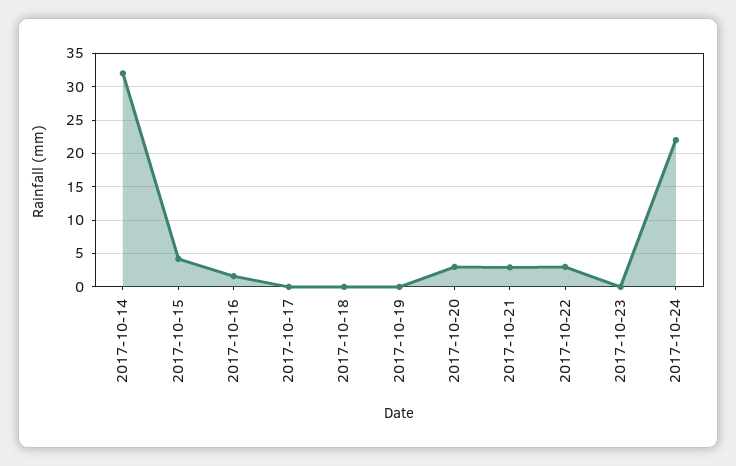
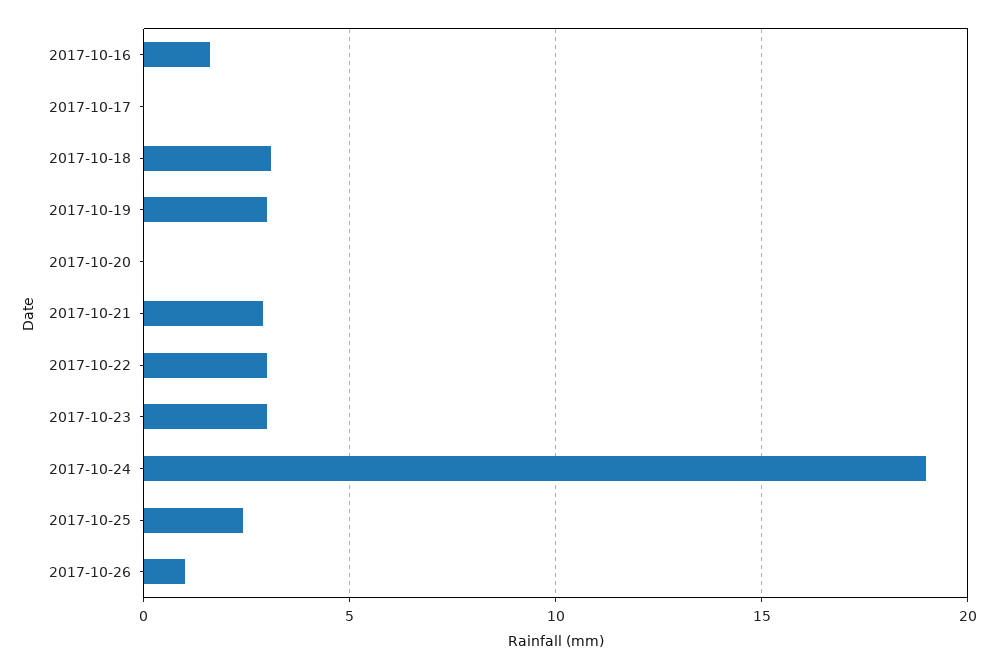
2017-10-14: 32 -> none
2017-10-15: 4 -> none
2017-10-18: 0 -> 3
2017-10-19: 0 -> 3
2017-10-20: 3 -> 0
2017-10-23: 0 -> 3
2017-10-24: 22 -> 19
2017-10-25: none -> 2.5
2017-10-26: none -> 1

